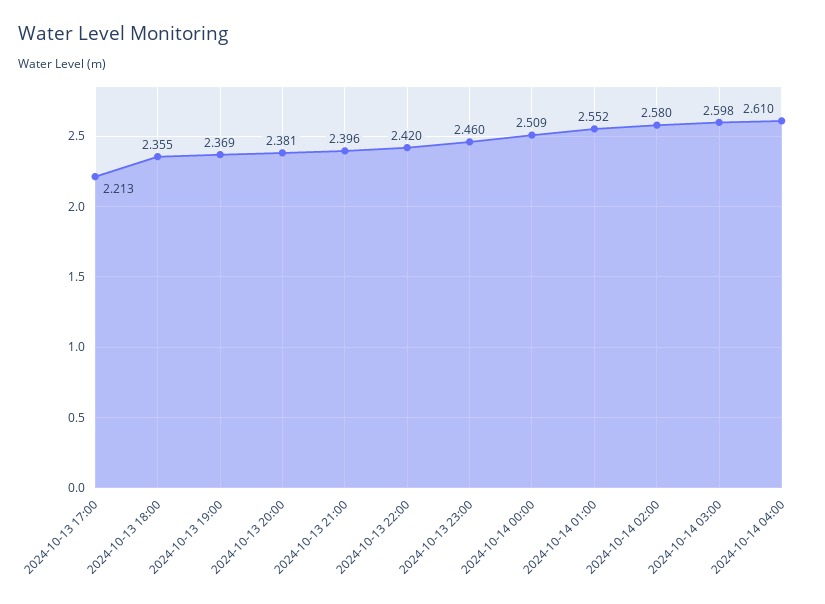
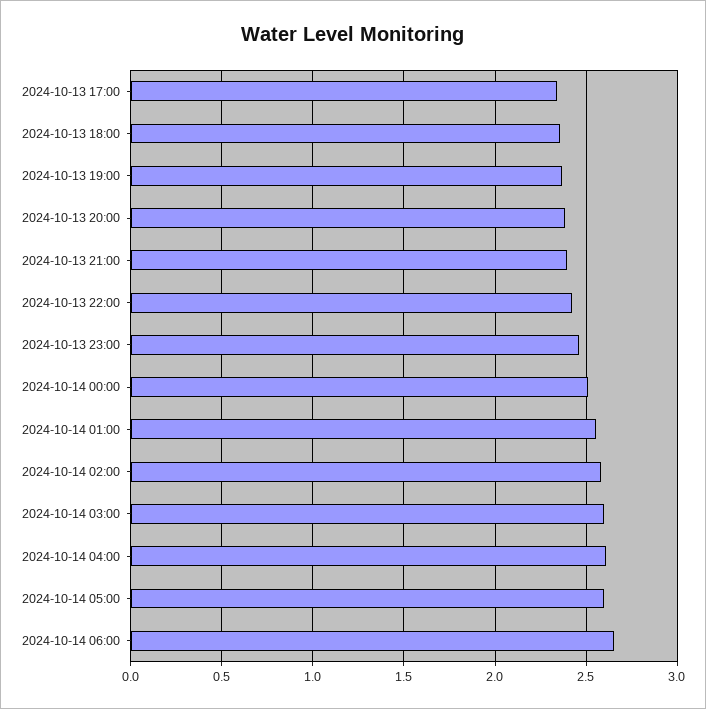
2024-10-13 17:00: 2.213 -> 2.35
2024-10-14 05:00: none -> 2.6
2024-10-14 06:00: none -> 2.65

